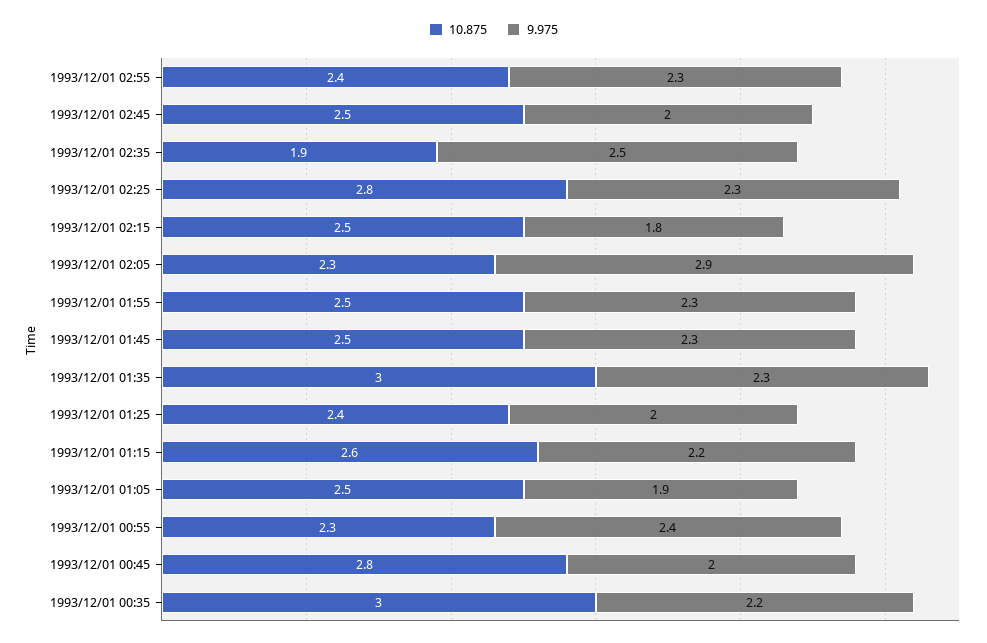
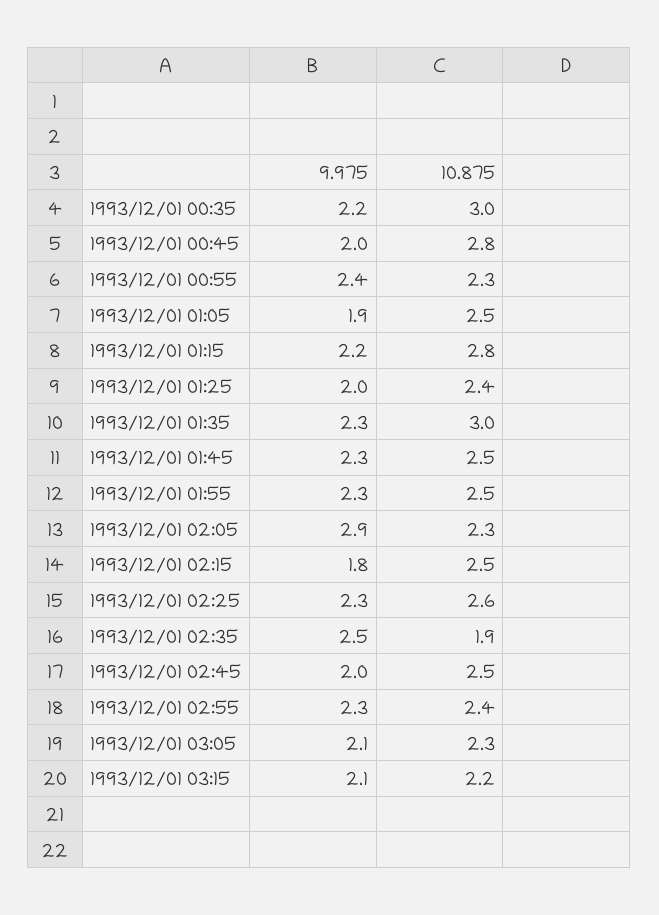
10.875, 1993/12/01 02:25: 2.8 -> 2.6
10.875, 1993/12/01 01:15: 2.6 -> 2.8
9.975, 1993/12/01 03:05: none -> 2.1
10.875, 1993/12/01 03:05: none -> 2.3
9.975, 1993/12/01 03:15: none -> 2.1
10.875, 1993/12/01 03:15: none -> 2.2

